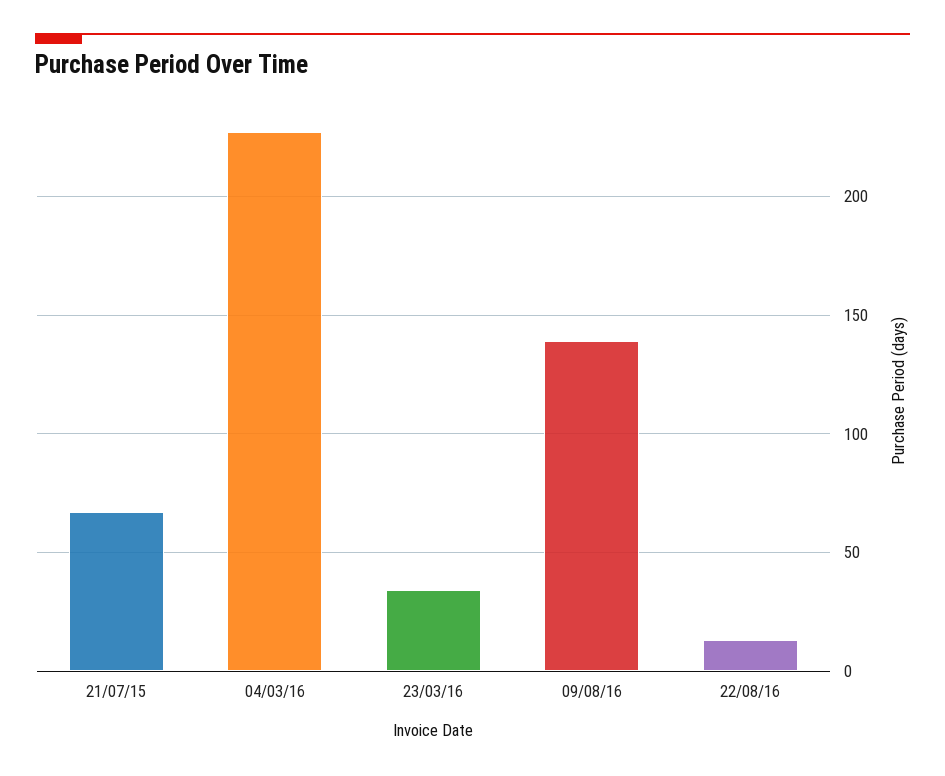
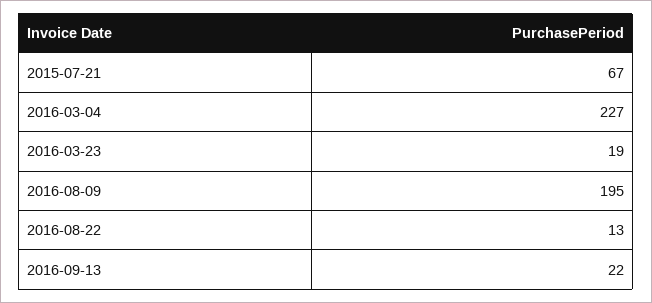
23/03/16: 35 -> 19
09/08/16: 140 -> 195
2016-09-13: none -> 22

